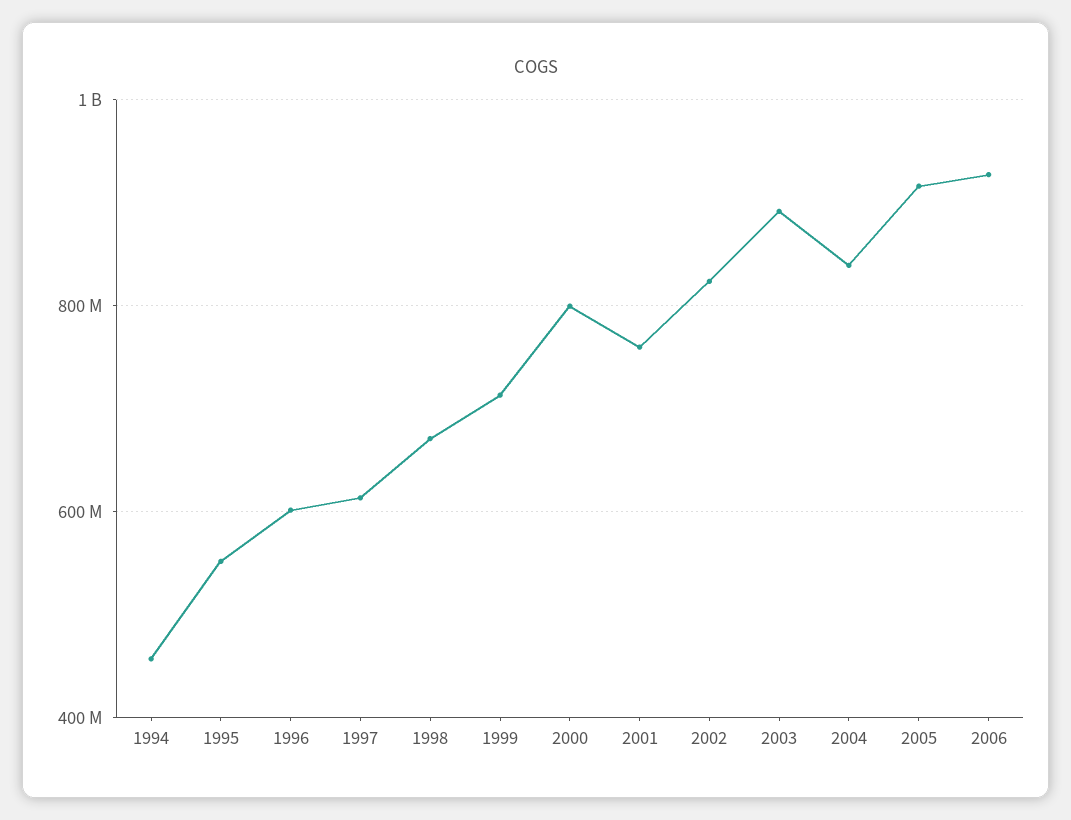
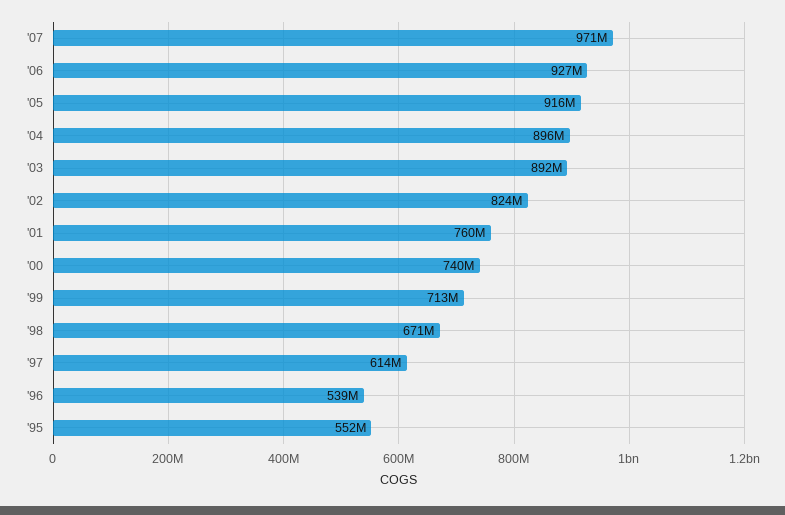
1994: 460000000 -> none
1996: 600000000 -> 539000000
2000: 800000000 -> 740000000
2004: 840000000 -> 896000000
'07: none -> 971000000

